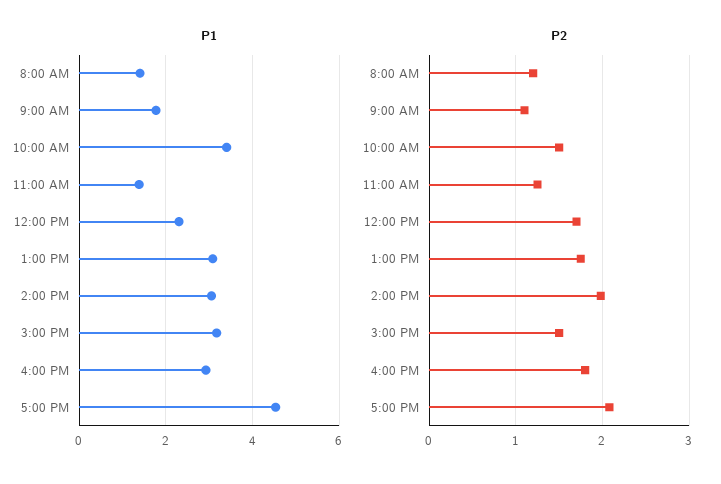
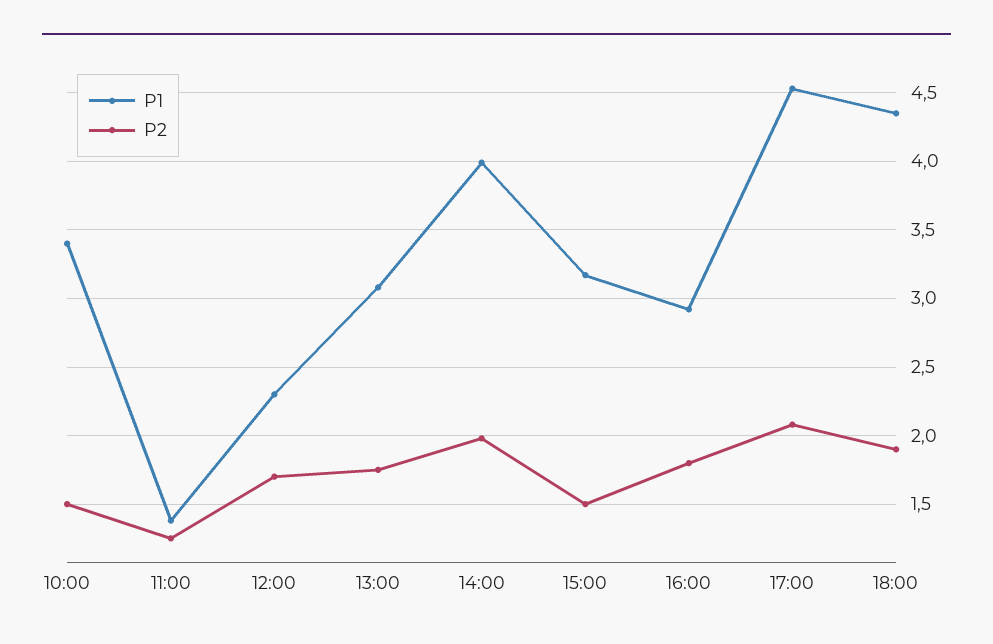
P1, 8:00 AM: 1.4 -> none
P1, 9:00 AM: 1.8 -> none
P1, 2:00 PM: 3 -> 4
P2, 8:00 AM: 1.2 -> none
P2, 9:00 AM: 1.1 -> none
P1, 18:00: none -> 4.35
P2, 18:00: none -> 1.9

